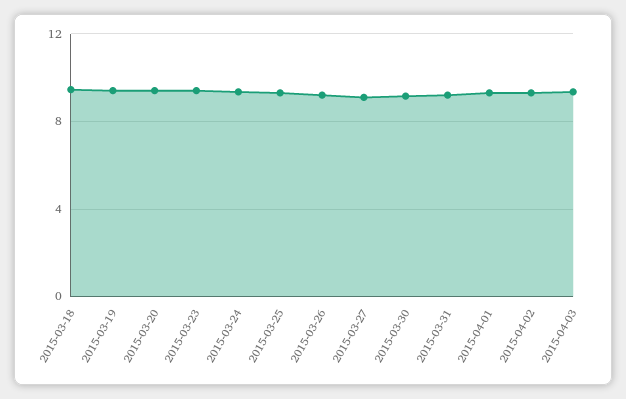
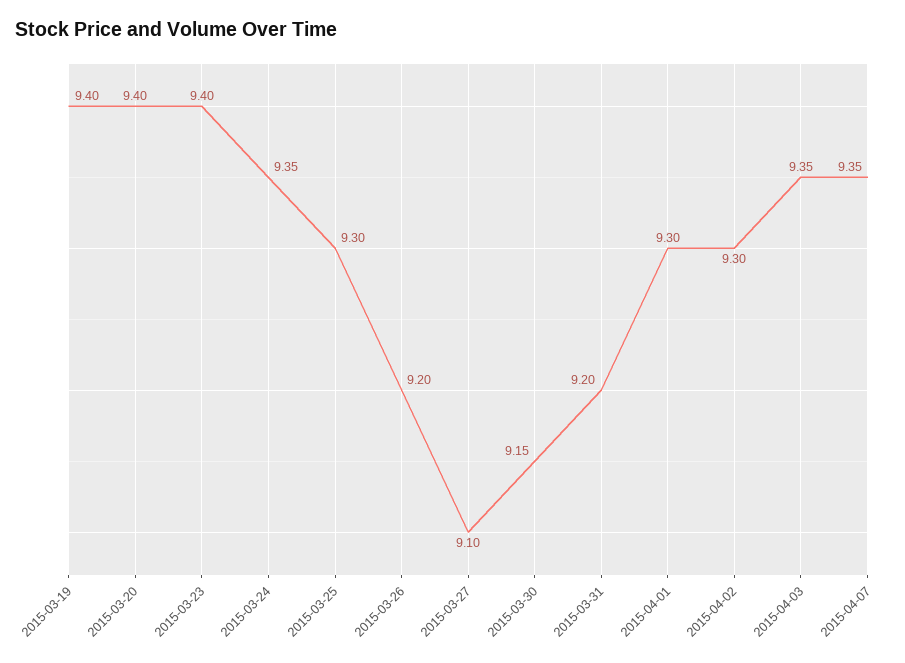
2015-03-18: 9.5 -> none
2015-04-07: none -> 9.35

